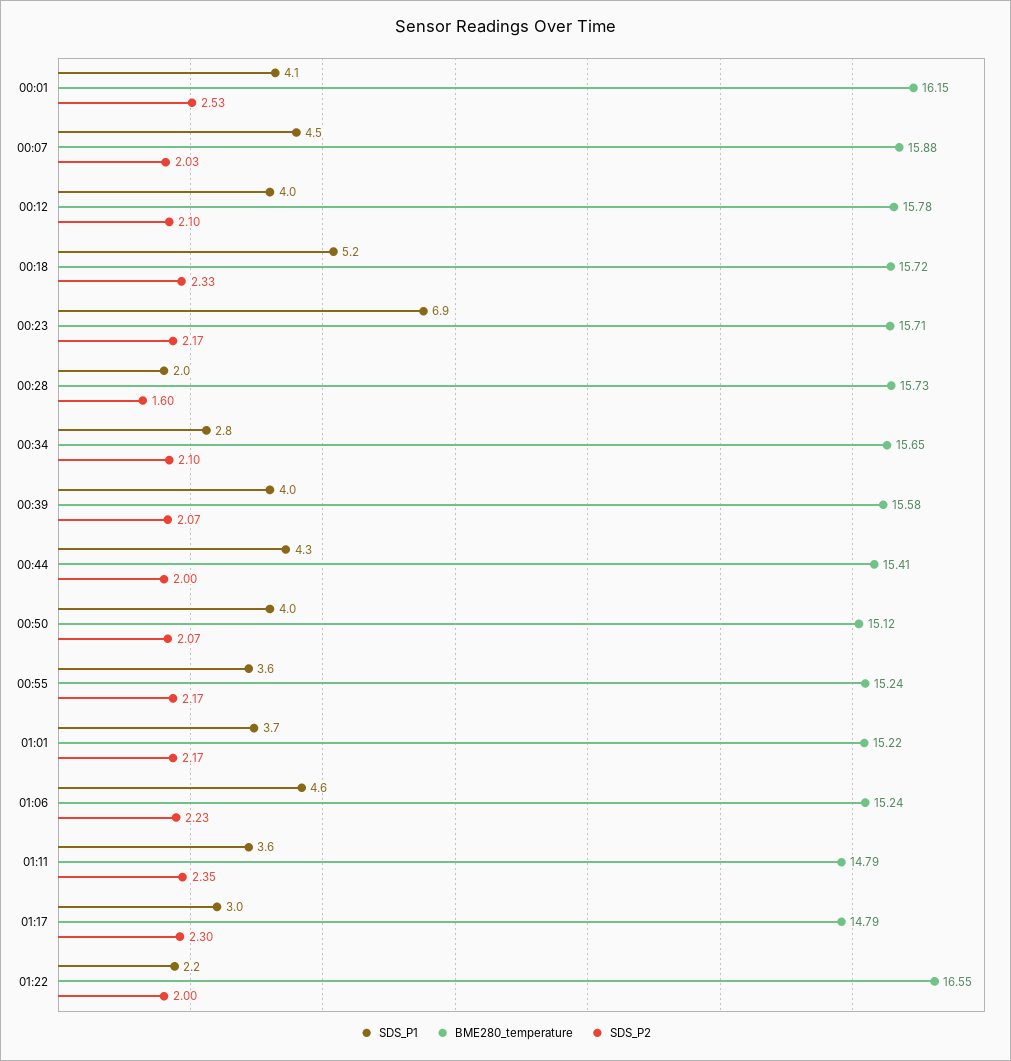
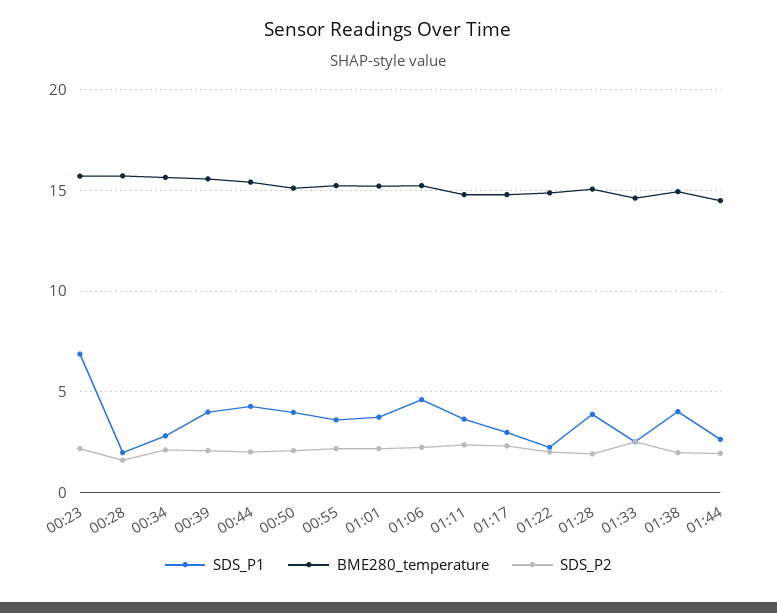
SDS_P1, 00:01: 4.1 -> none
BME280_temperature, 00:01: 16.15 -> none
SDS_P2, 00:01: 2.53 -> none
SDS_P1, 00:07: 4.5 -> none
BME280_temperature, 00:07: 15.88 -> none
SDS_P2, 00:07: 2.03 -> none
SDS_P1, 00:12: 4 -> none
BME280_temperature, 00:12: 15.78 -> none
SDS_P2, 00:12: 2.1 -> none
SDS_P1, 00:18: 5.2 -> none
BME280_temperature, 00:18: 15.72 -> none
SDS_P2, 00:18: 2.33 -> none
BME280_temperature, 01:22: 16.55 -> 15
SDS_P1, 01:28: none -> 4
BME280_temperature, 01:28: none -> 15
SDS_P2, 01:28: none -> 2
SDS_P1, 01:33: none -> 2.5
BME280_temperature, 01:33: none -> 14.5
SDS_P2, 01:33: none -> 2.5
SDS_P1, 01:38: none -> 4
BME280_temperature, 01:38: none -> 15
SDS_P2, 01:38: none -> 2
SDS_P1, 01:44: none -> 2.5
BME280_temperature, 01:44: none -> 14.5
SDS_P2, 01:44: none -> 2

